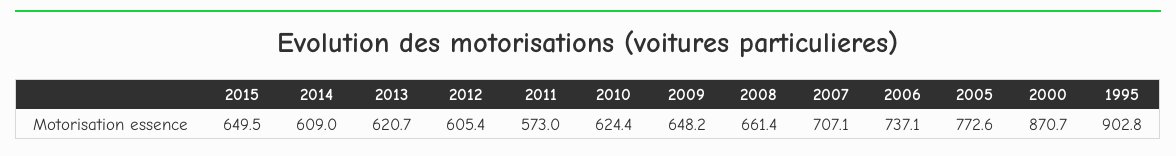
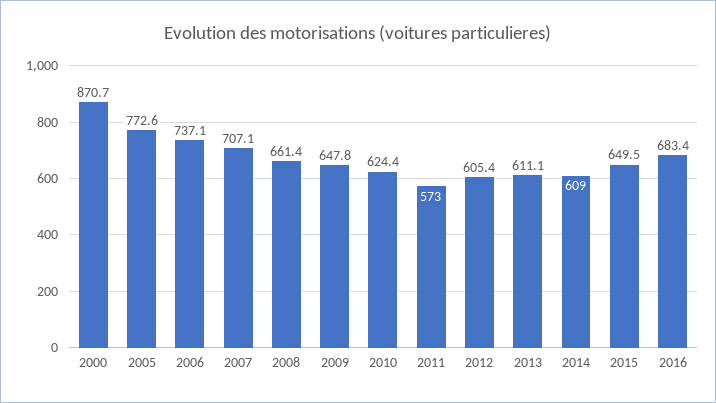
2013: 620.7 -> 611.1
2009: 648.2 -> 647.8
1995: 902.8 -> none
2016: none -> 683.4

